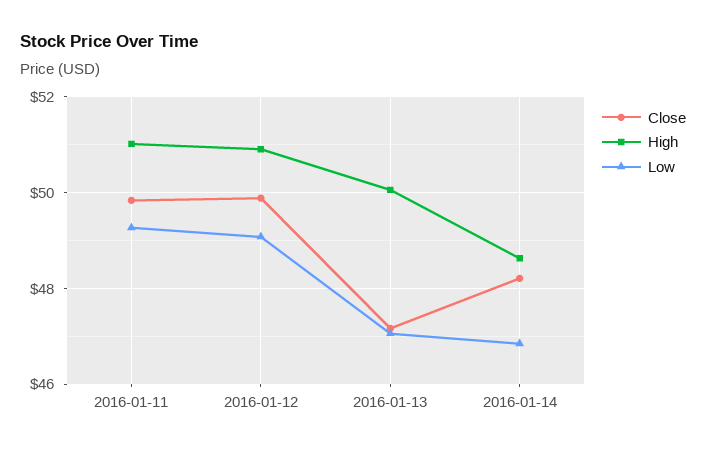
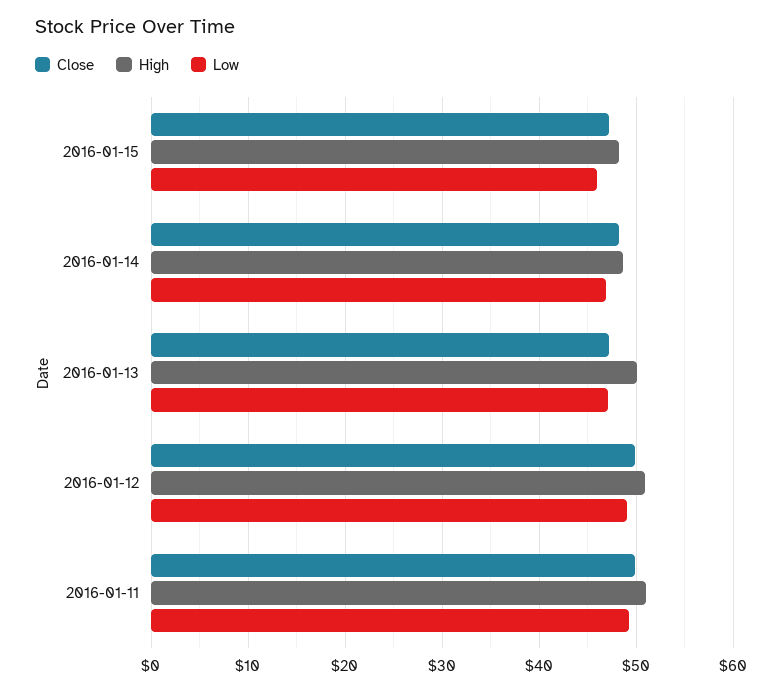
Close, 2016-01-15: none -> 47
High, 2016-01-15: none -> 48
Low, 2016-01-15: none -> 46

